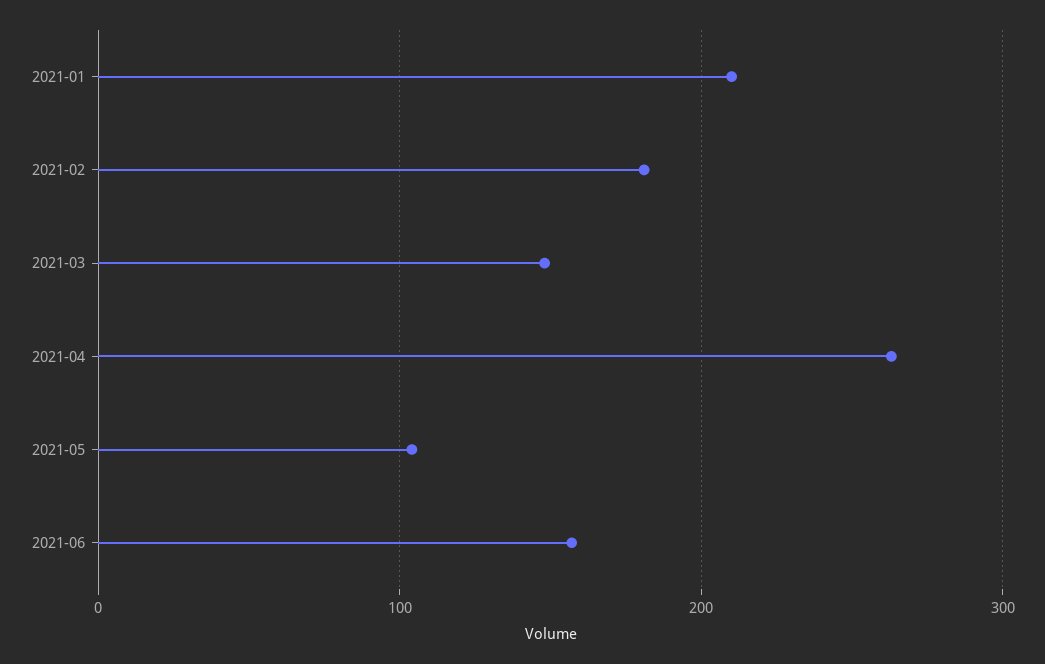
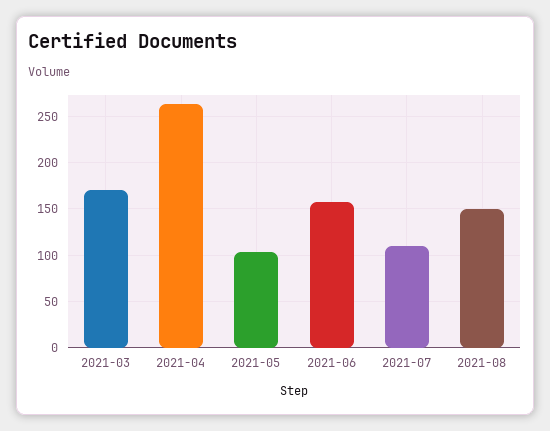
2021-01: 210 -> none
2021-02: 180 -> none
2021-03: 150 -> 170
2021-07: none -> 110
2021-08: none -> 150

